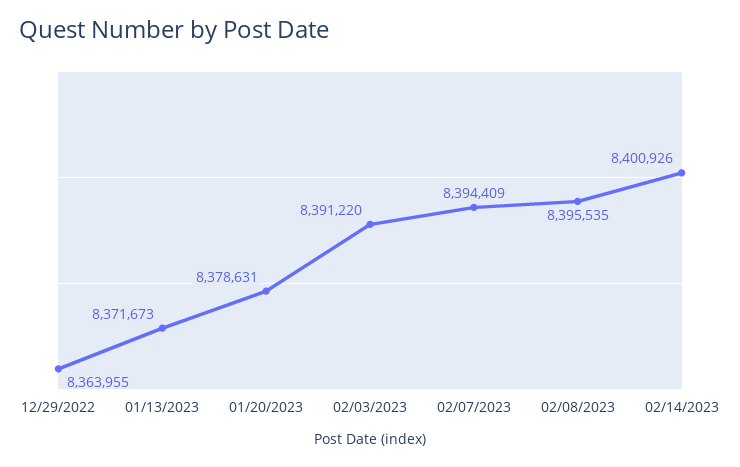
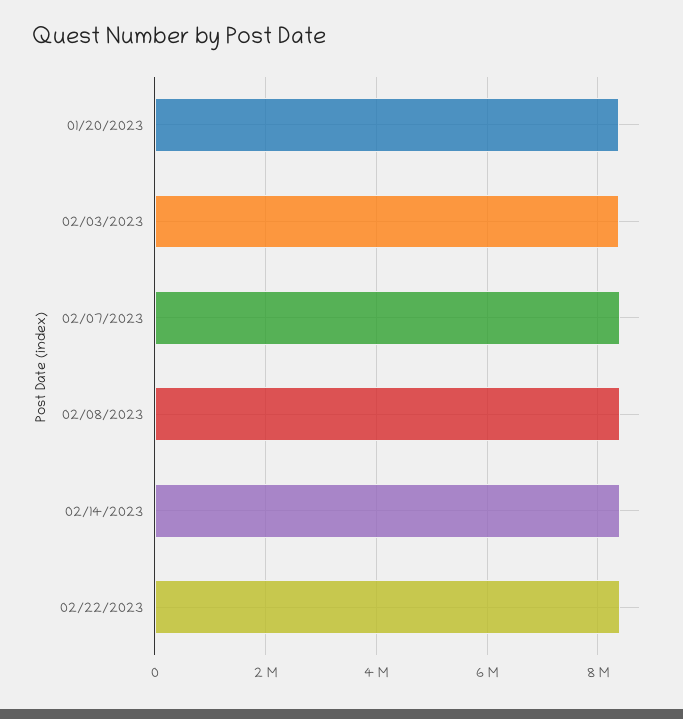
12/29/2022: 8363955 -> none
01/13/2023: 8371673 -> none
02/22/2023: none -> 8400000

